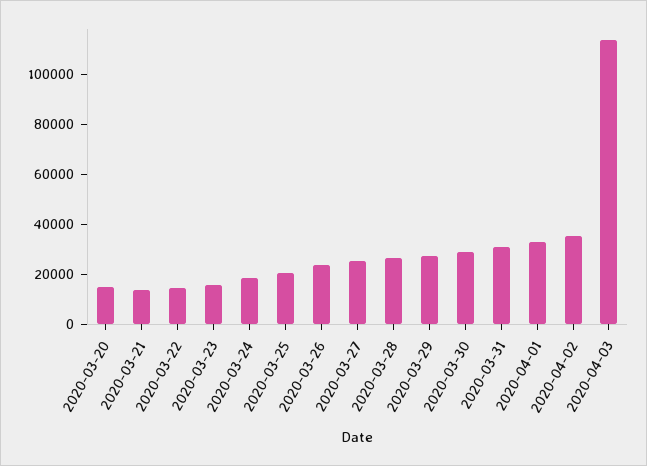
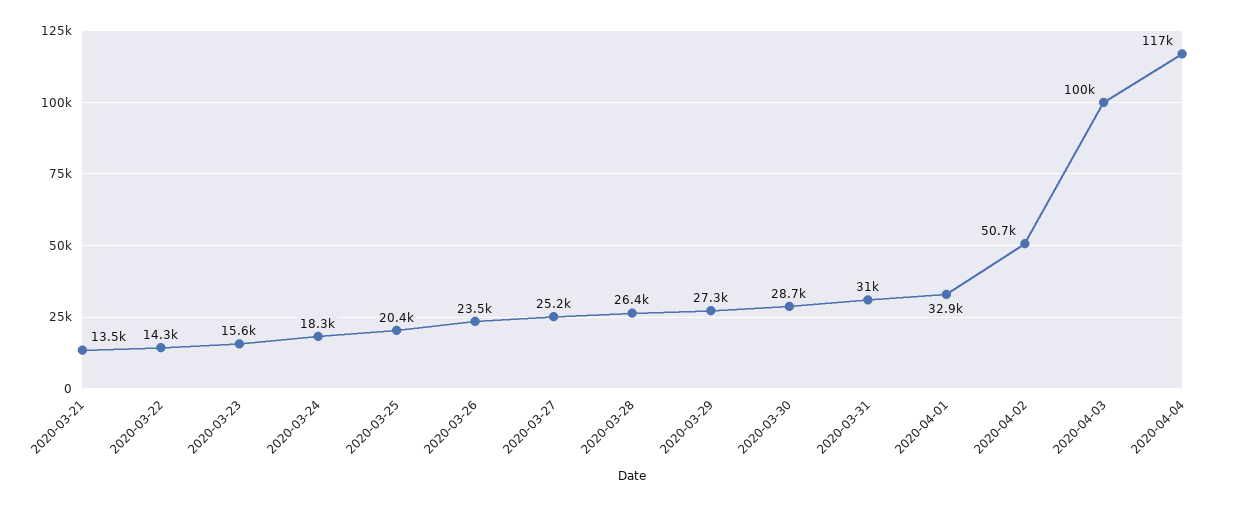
2020-03-20: 15000 -> none
2020-04-02: 35000 -> 50700
2020-04-03: 115000 -> 100000
2020-04-04: none -> 117000

